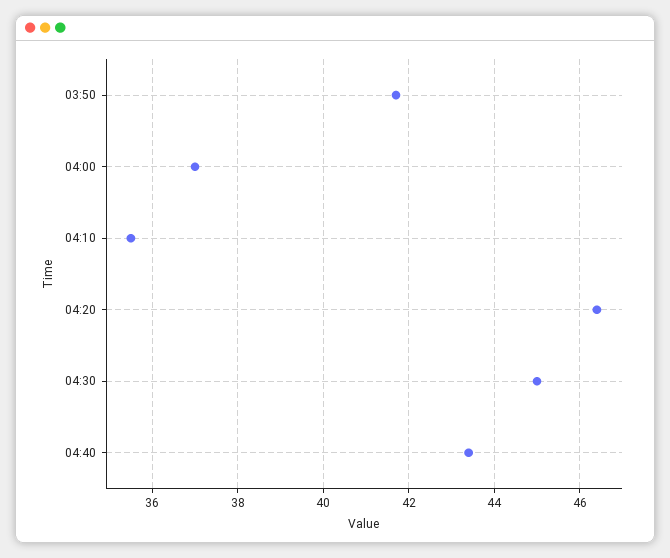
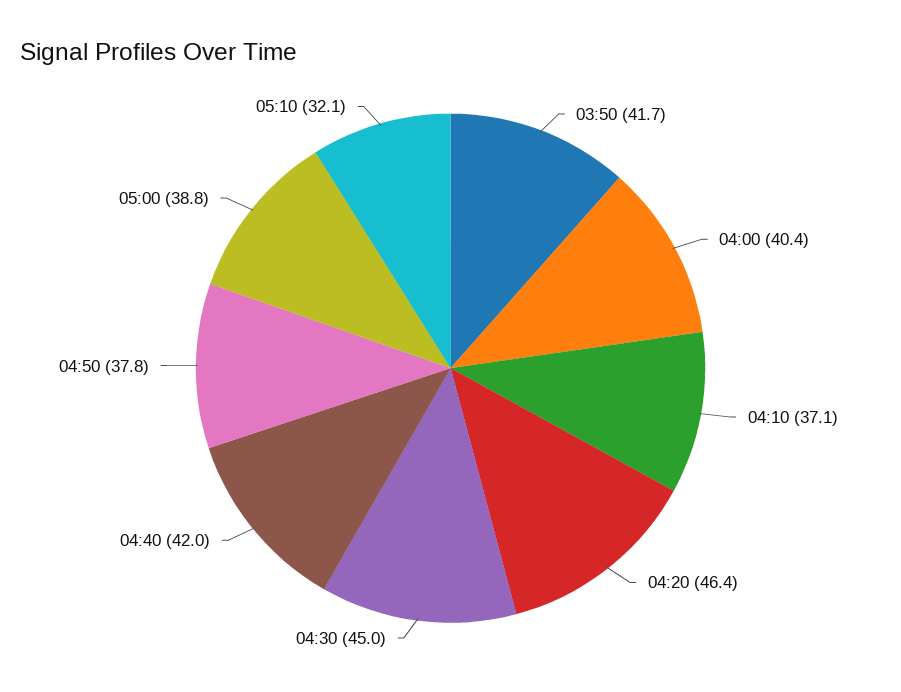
04:00: 37 -> 40.4
04:10: 35.5 -> 37.1
04:40: 43.5 -> 42
04:50: none -> 37.8
05:00: none -> 38.8
05:10: none -> 32.1

